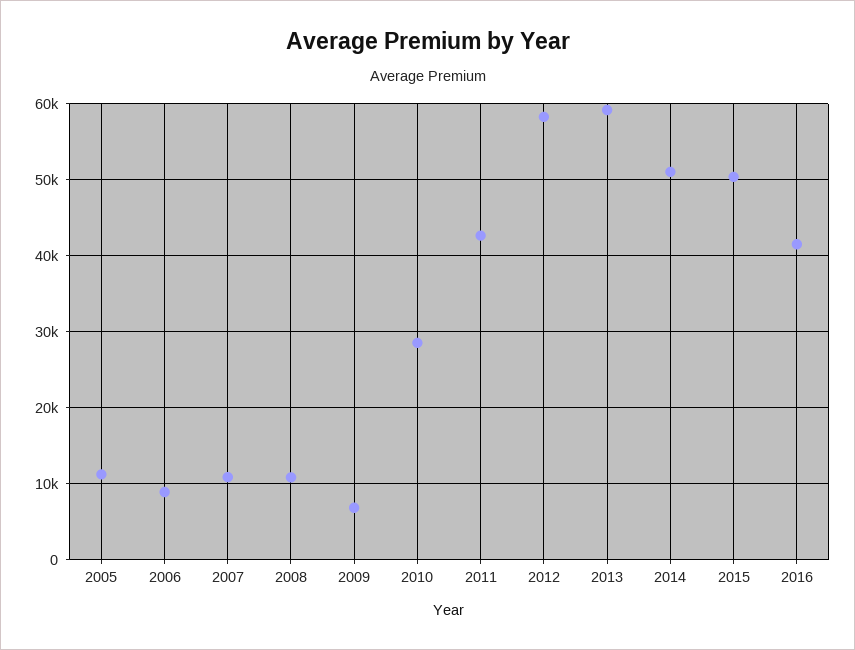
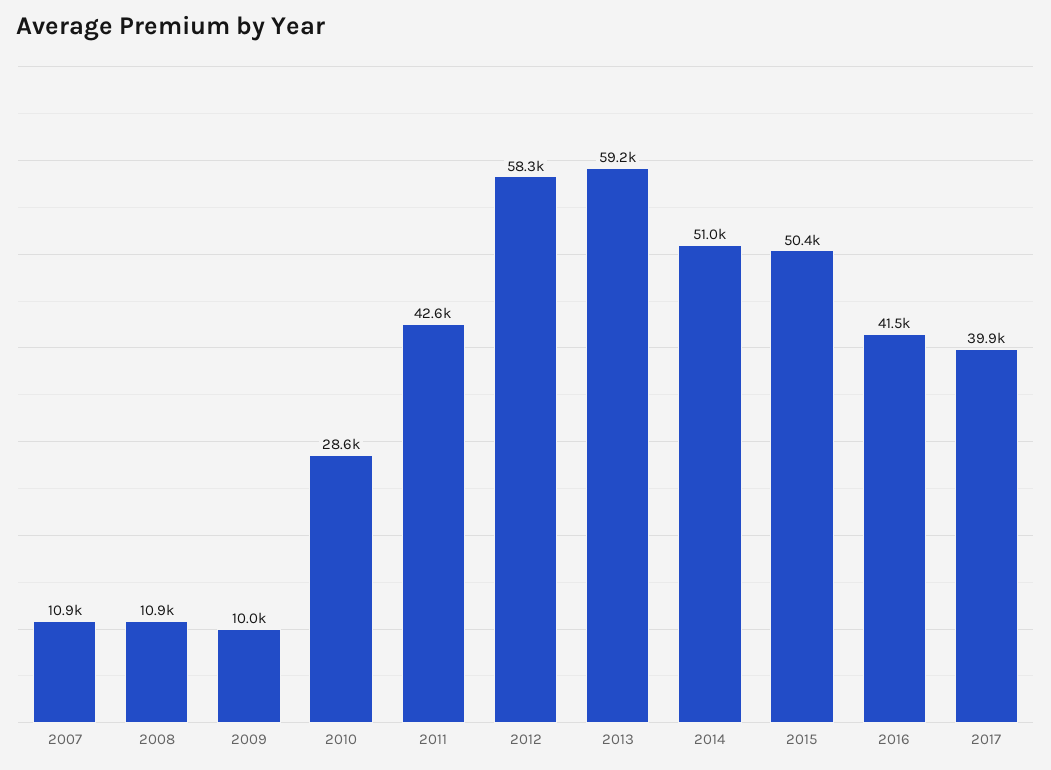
2005: 11000 -> none
2006: 9000 -> none
2009: 7000 -> 10000
2017: none -> 39900

